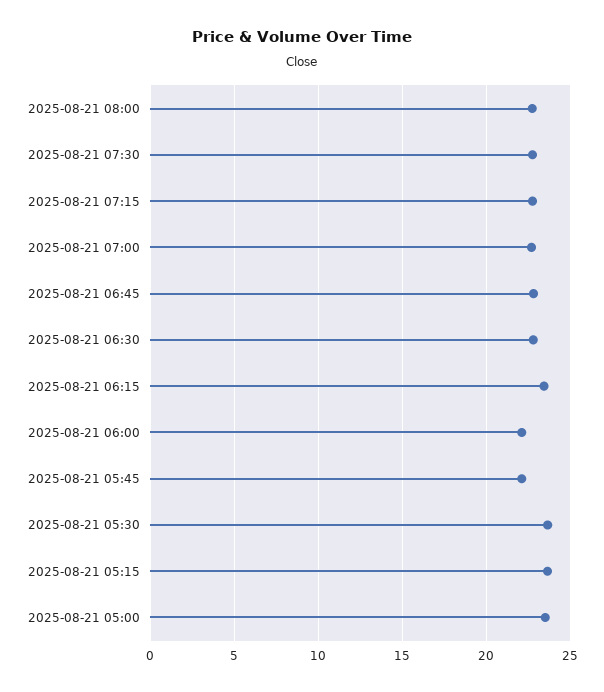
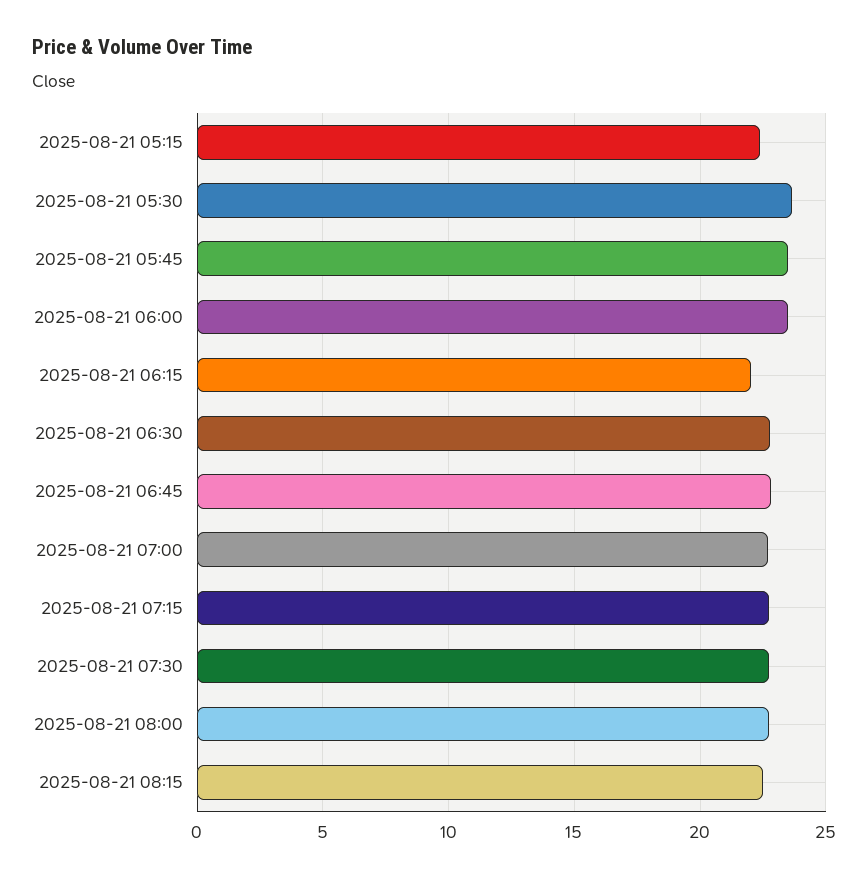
2025-08-21 06:15: 23.5 -> 22
2025-08-21 06:00: 22 -> 23.5
2025-08-21 05:45: 22 -> 23.5
2025-08-21 05:15: 23.5 -> 22.5
2025-08-21 05:00: 23.5 -> none
2025-08-21 08:15: none -> 22.5

